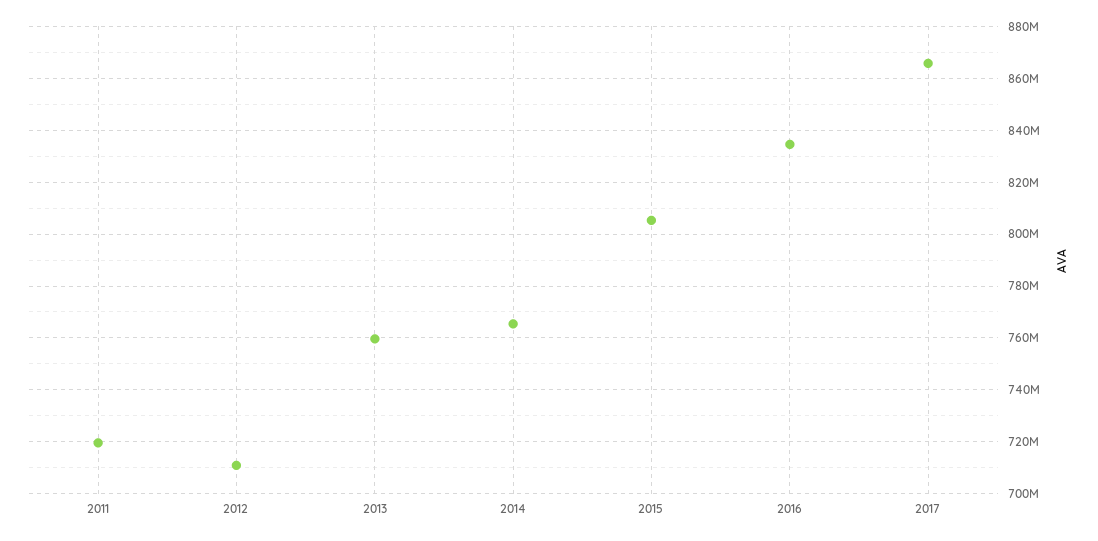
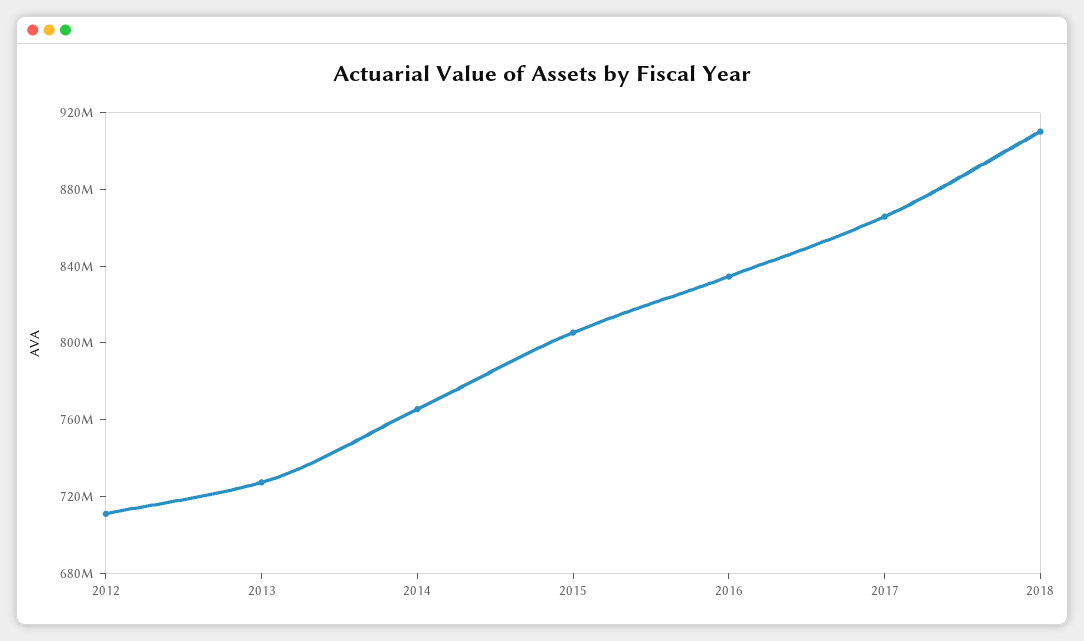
2011: 720000000 -> none
2013: 760000000 -> 730000000
2018: none -> 910000000

